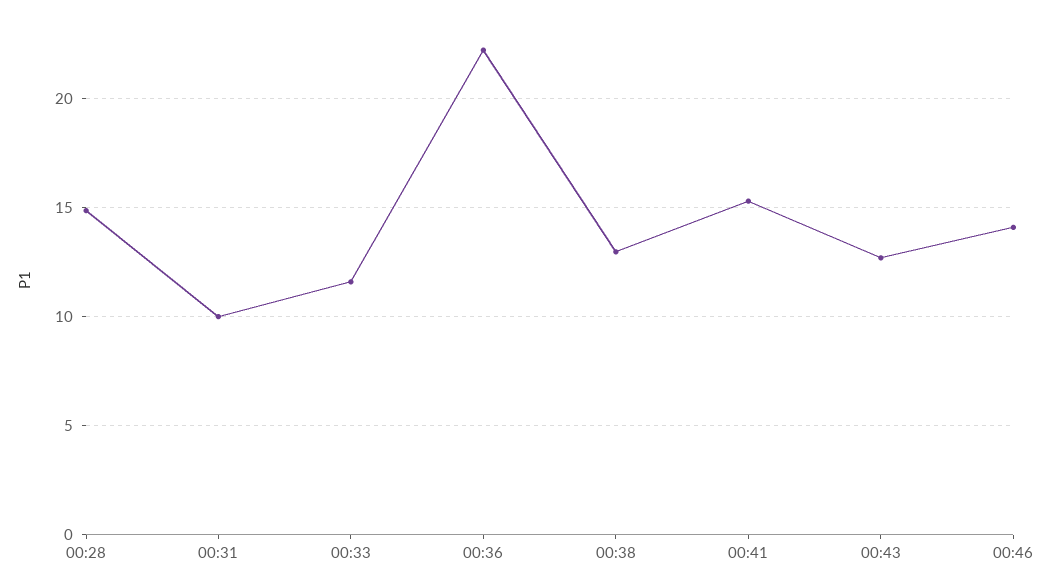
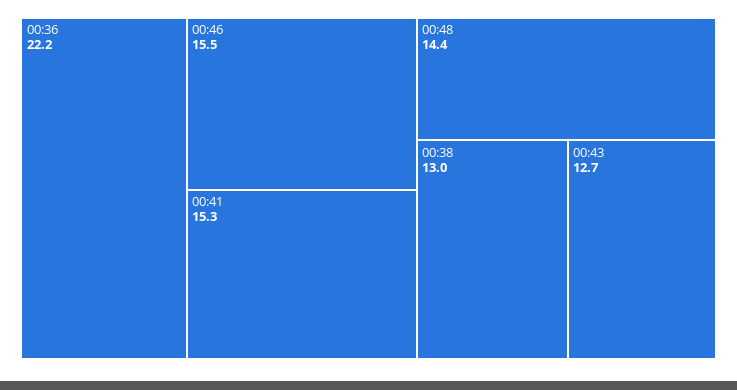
00:28: 15 -> none
00:31: 10 -> none
00:33: 11.5 -> none
00:46: 14 -> 15.5
00:48: none -> 14.4

